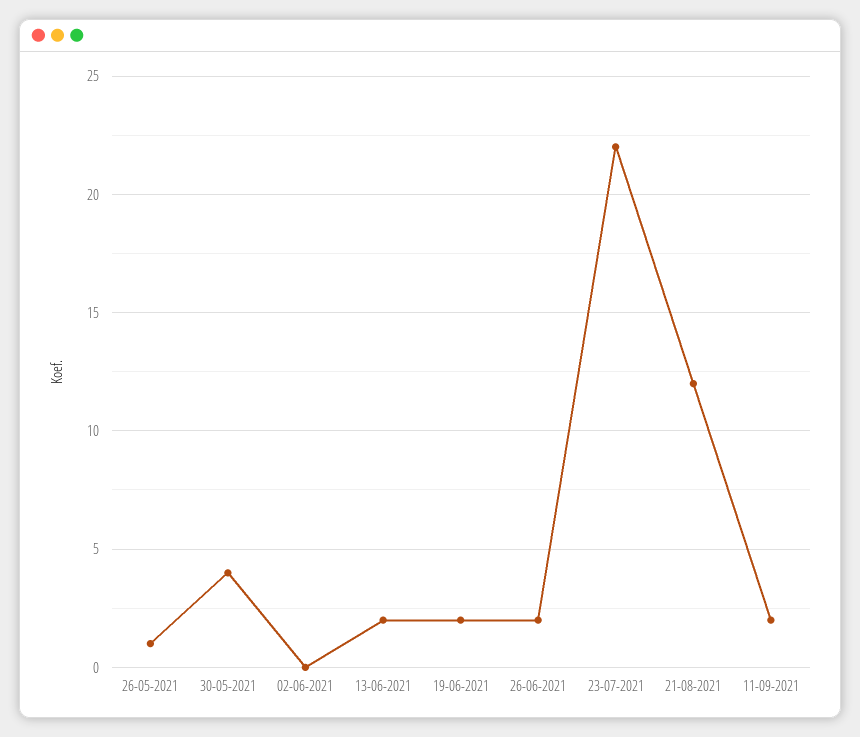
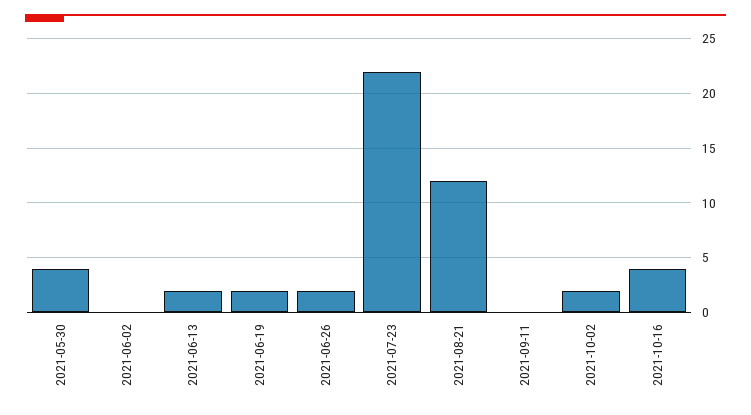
26-05-2021: 1 -> none
11-09-2021: 2 -> 0
2021-10-02: none -> 2
2021-10-16: none -> 4

